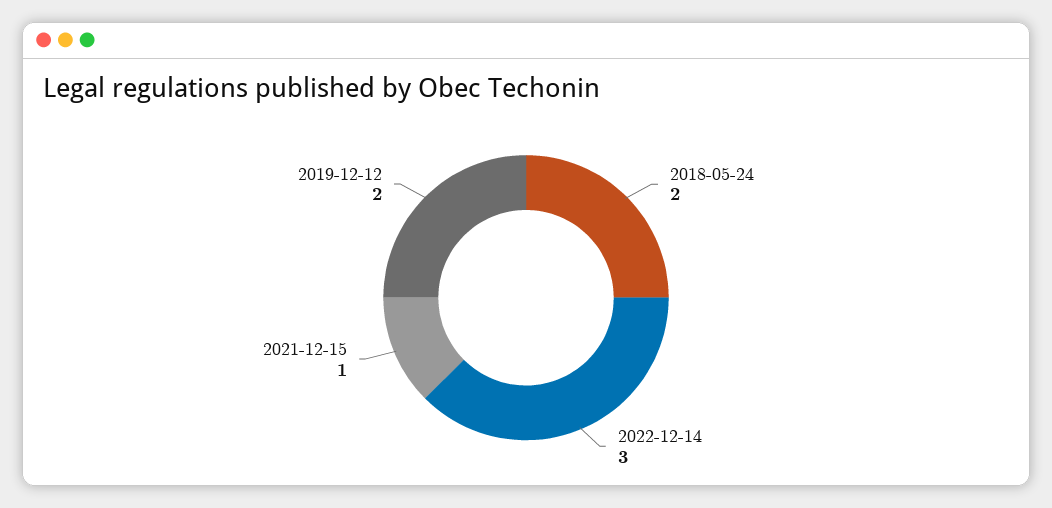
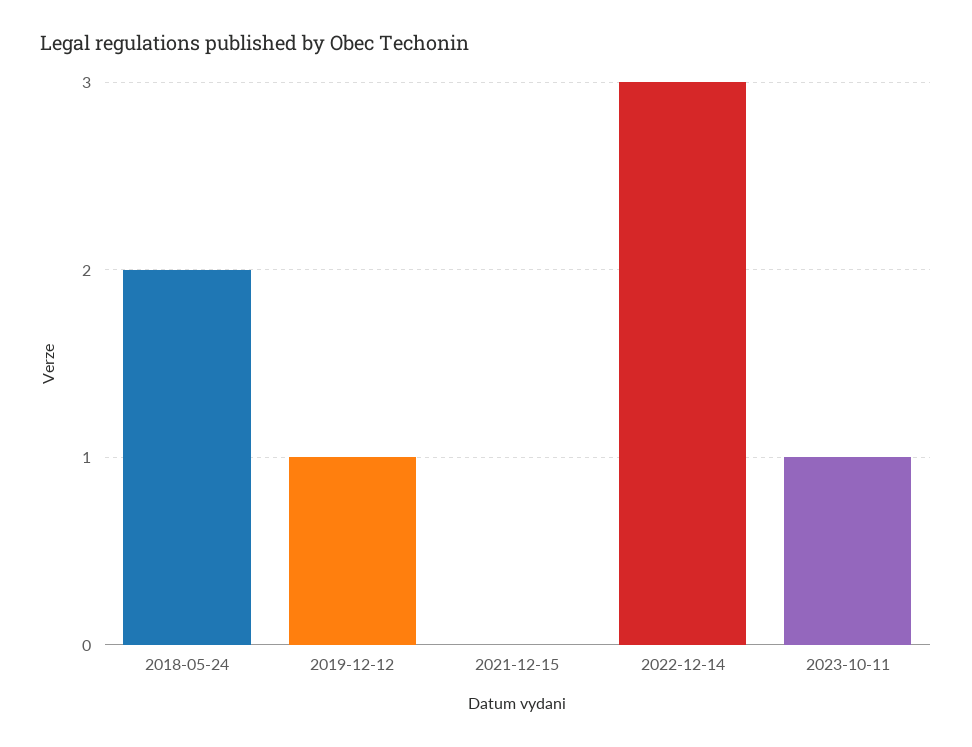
2021-12-15: 1 -> 0
2019-12-12: 2 -> 1
2023-10-11: none -> 1

